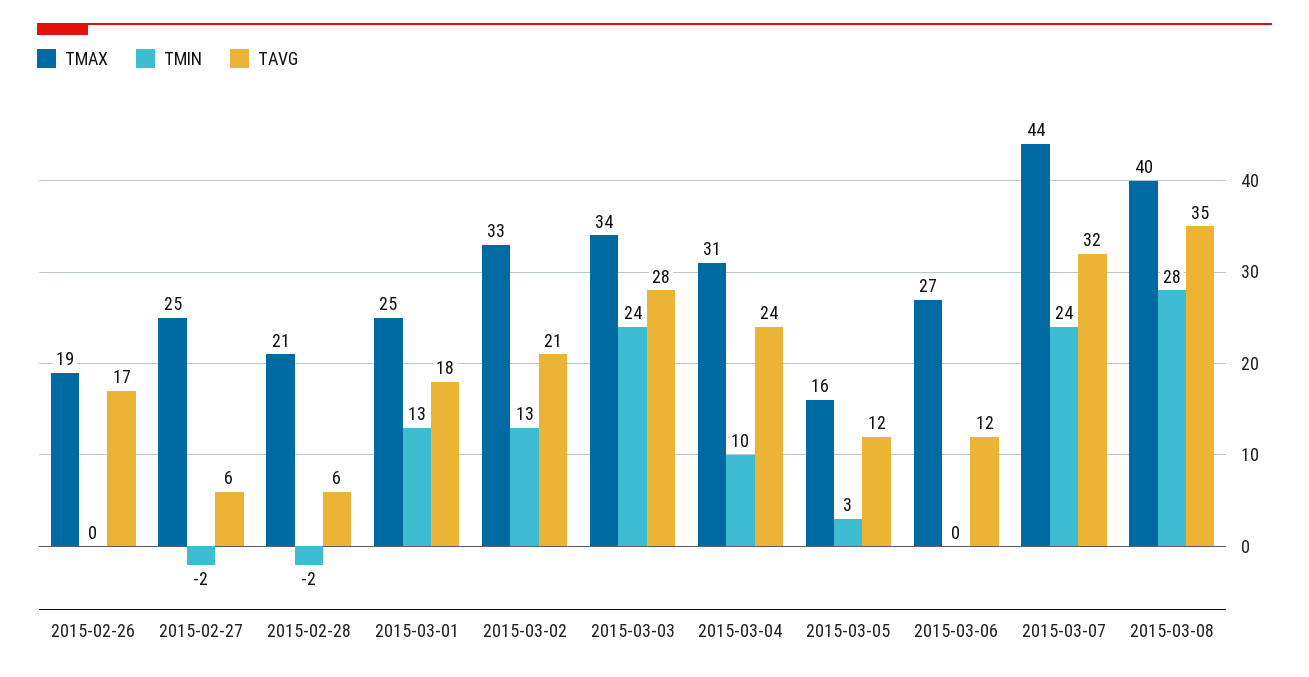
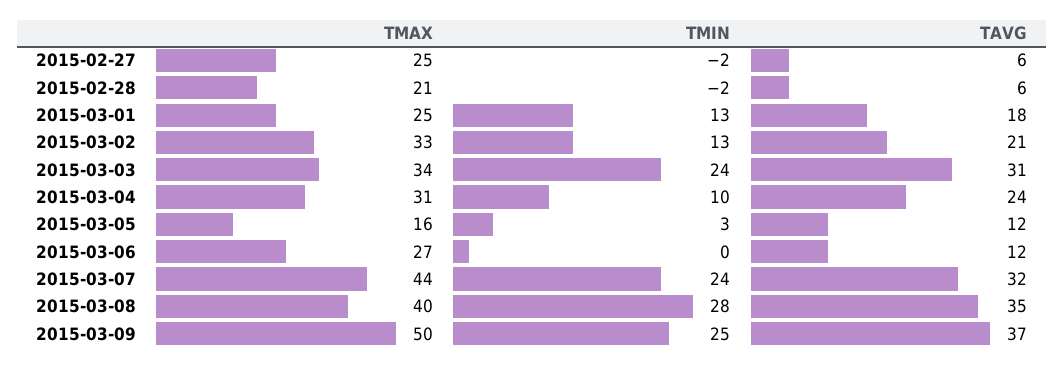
TMAX, 2015-02-26: 19 -> none
TMIN, 2015-02-26: 0 -> none
TAVG, 2015-02-26: 17 -> none
TAVG, 2015-03-03: 28 -> 31
TMAX, 2015-03-09: none -> 50
TMIN, 2015-03-09: none -> 25
TAVG, 2015-03-09: none -> 37

